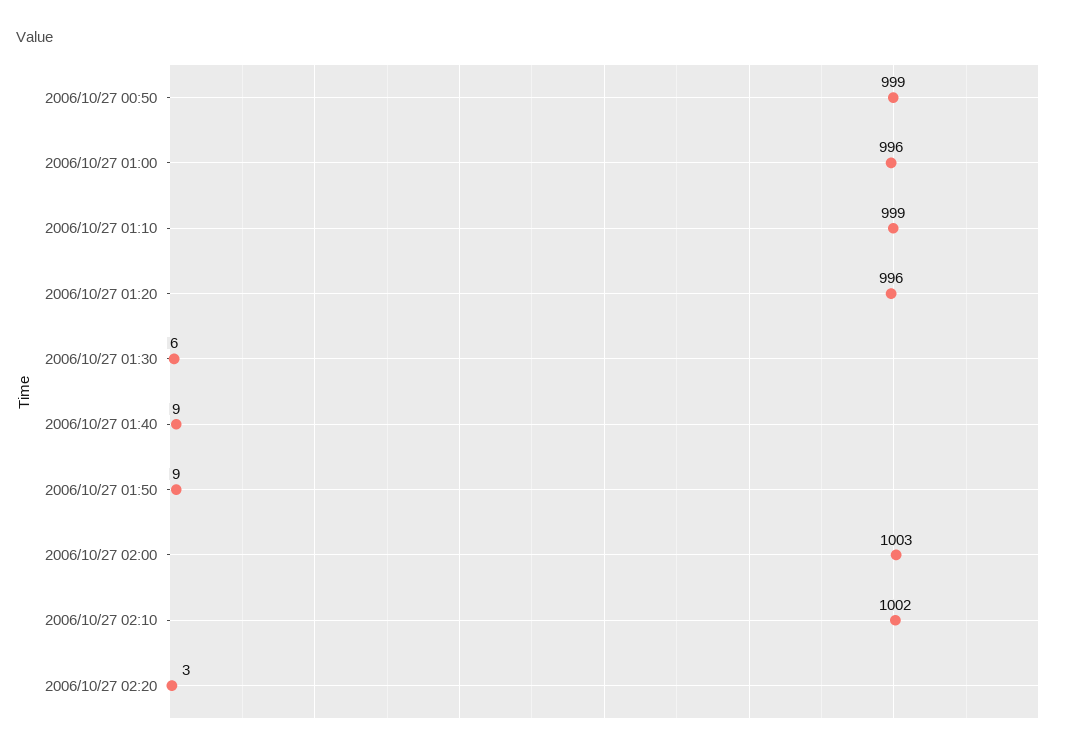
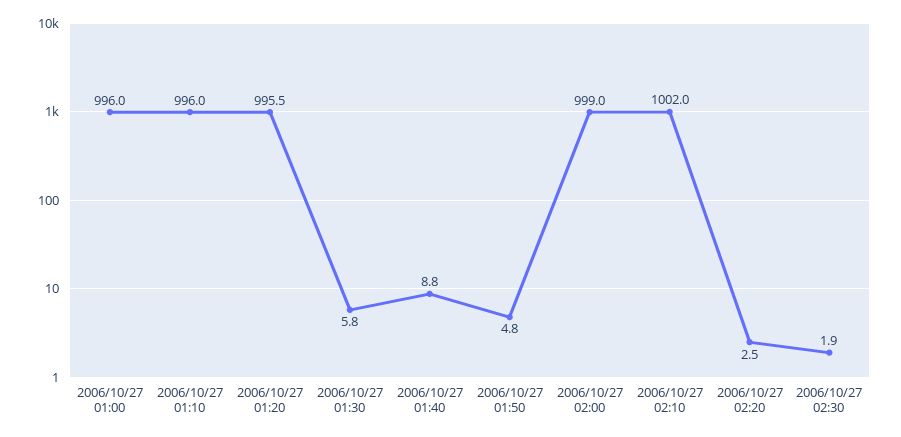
2006/10/27 00:50: 999 -> none
2006/10/27 01:10: 999 -> 996
2006/10/27 01:50: 9 -> 4.8
2006/10/27 02:00: 1003 -> 999
2006/10/27 02:30: none -> 1.9

